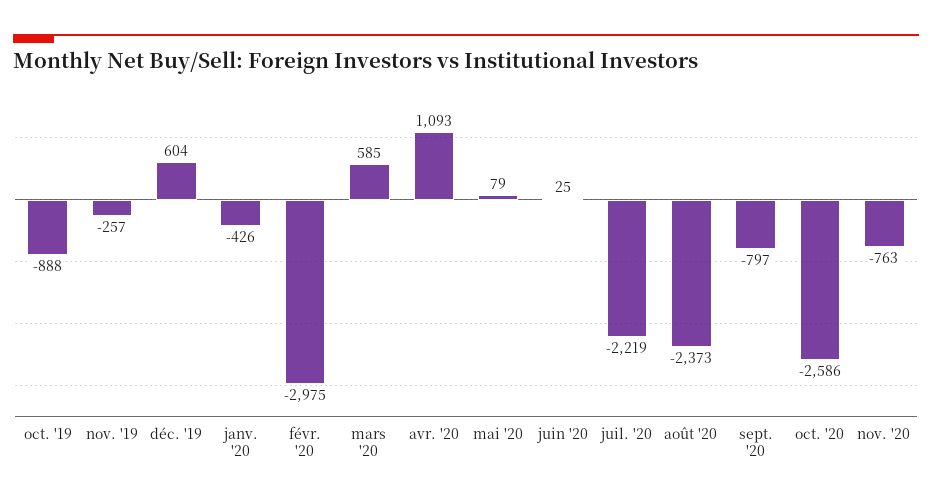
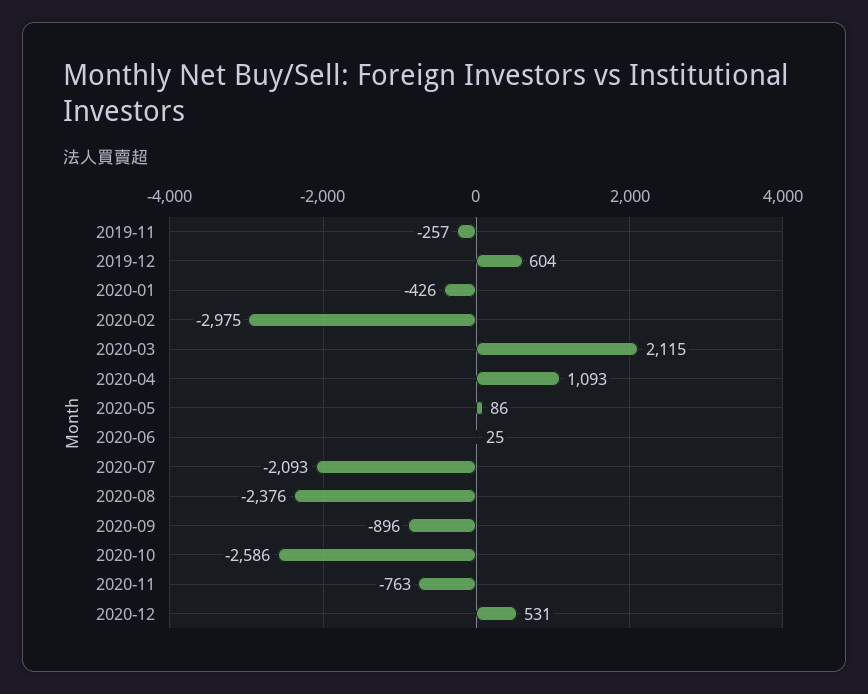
oct. '19: -888 -> none
mars '20: 585 -> 2115
mai '20: 79 -> 86
juil. '20: -2219 -> -2093
août '20: -2373 -> -2376
sept. '20: -797 -> -896
2020-12: none -> 531

